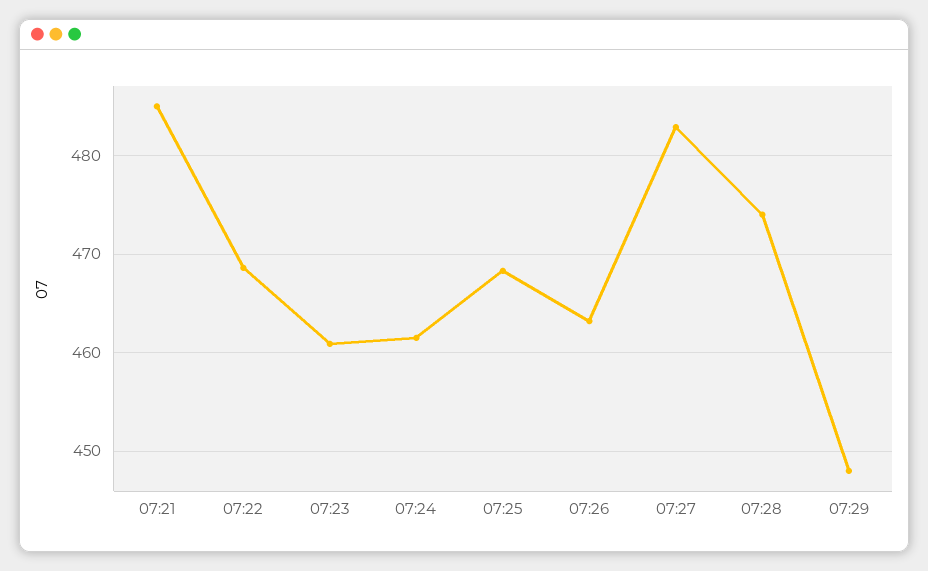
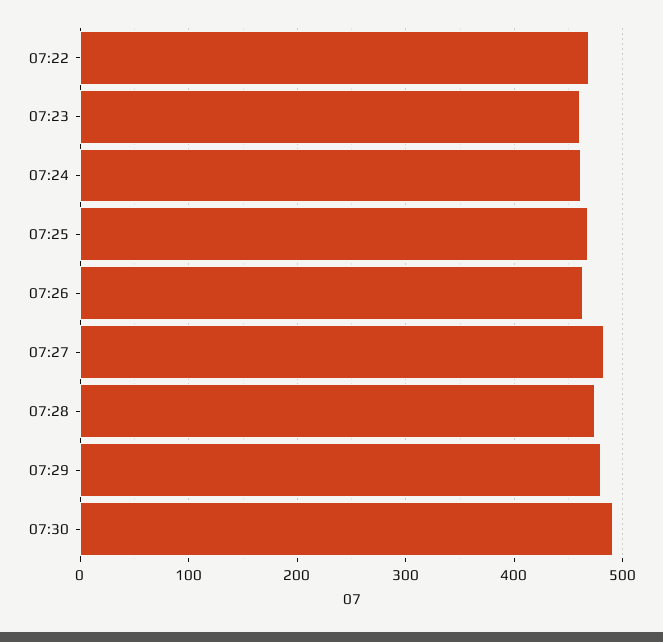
07:21: 485 -> none
07:29: 448 -> 480
07:30: none -> 490

